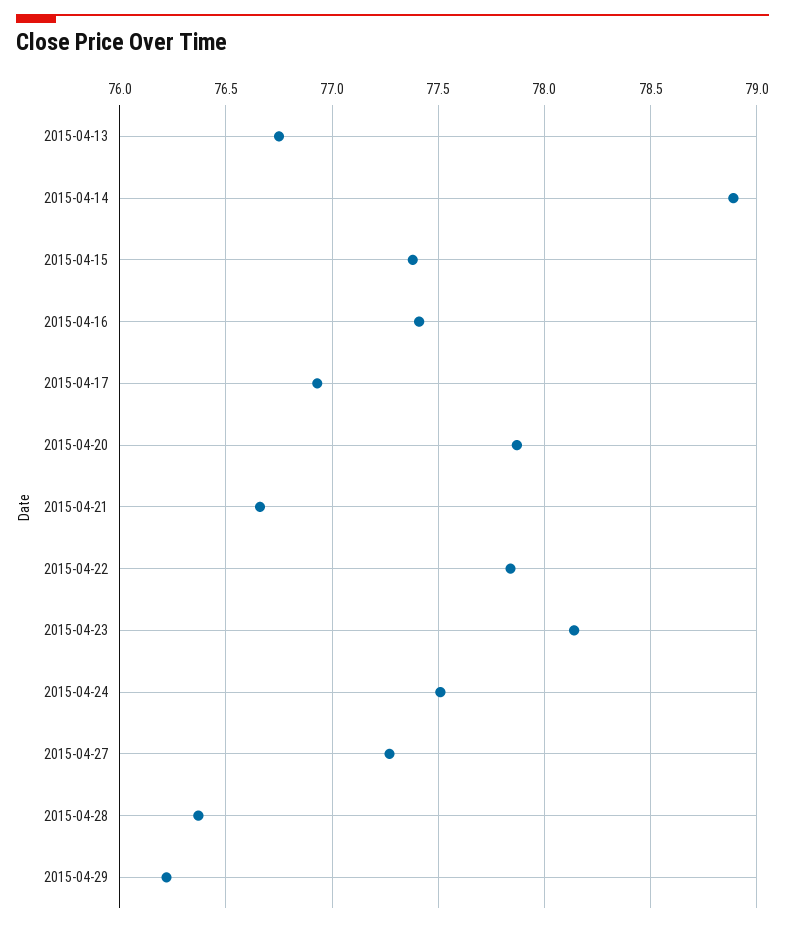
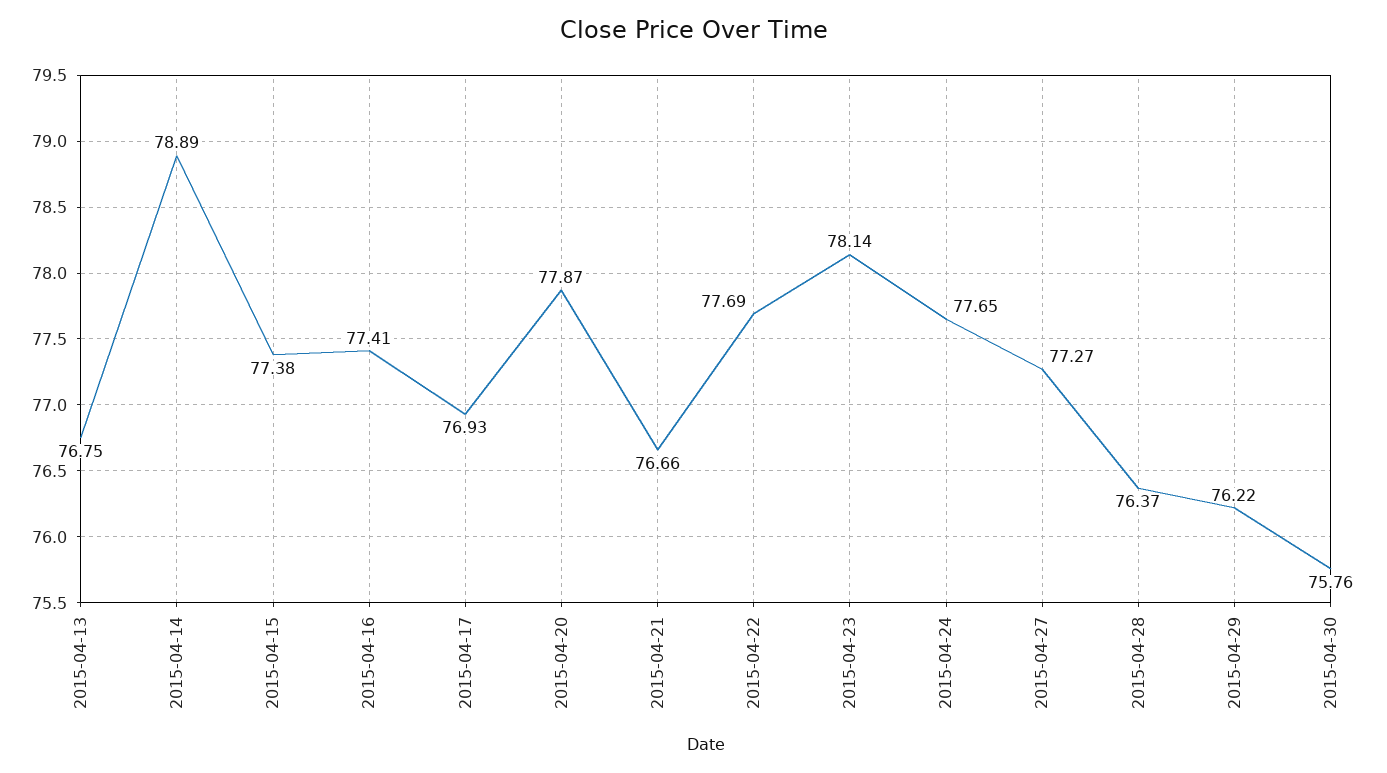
2015-04-22: 77.85 -> 77.69
2015-04-24: 77.5 -> 77.65
2015-04-30: none -> 75.76

